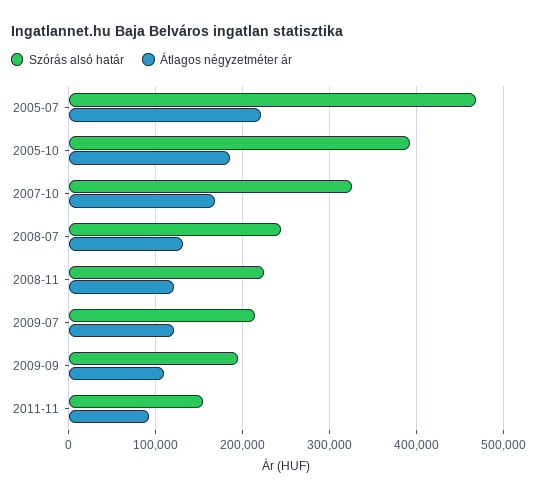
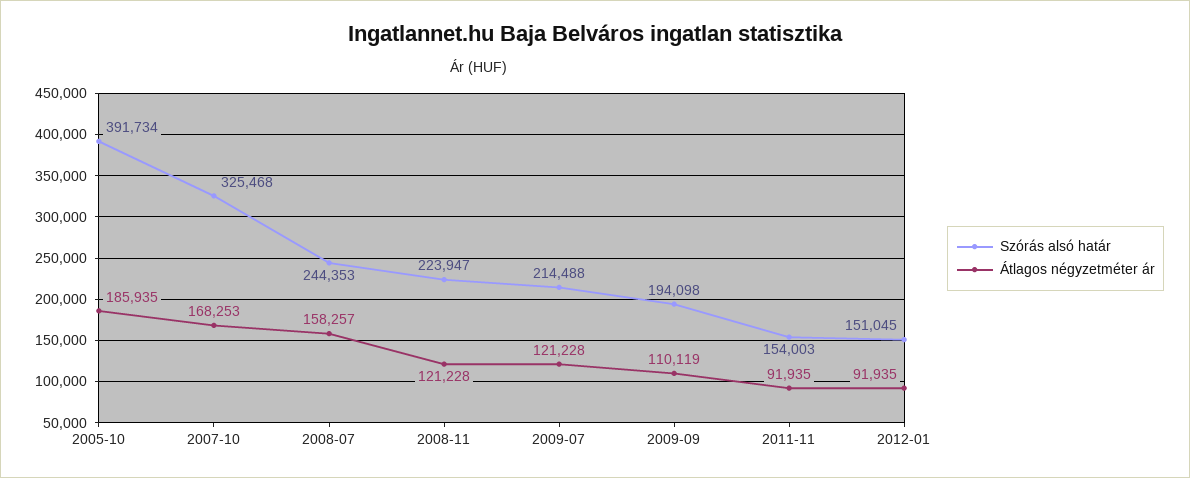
Szórás alsó határ, 2005-07: 470000 -> none
Átlagos négyzetméter ár, 2005-07: 220000 -> none
Átlagos négyzetméter ár, 2008-07: 130000 -> 158257
Szórás alsó határ, 2012-01: none -> 151045
Átlagos négyzetméter ár, 2012-01: none -> 91935

